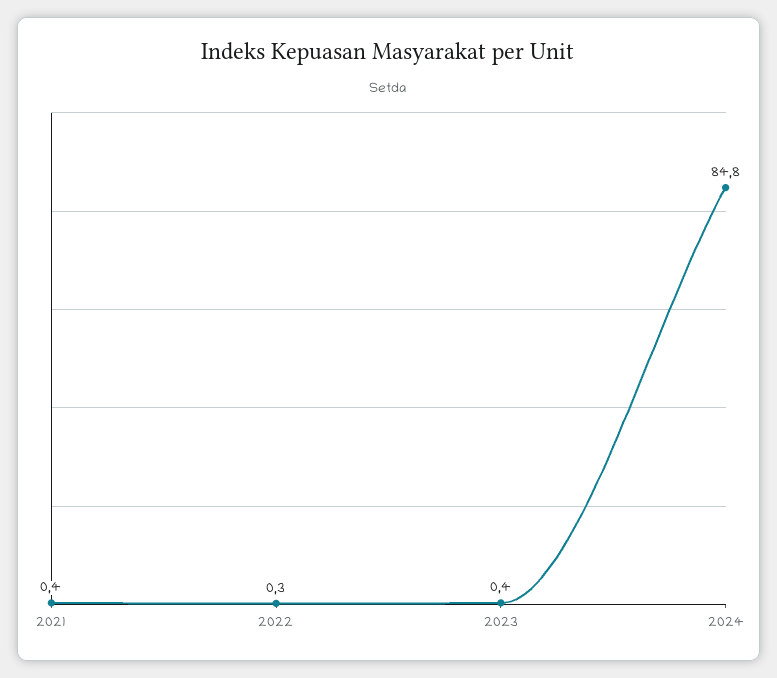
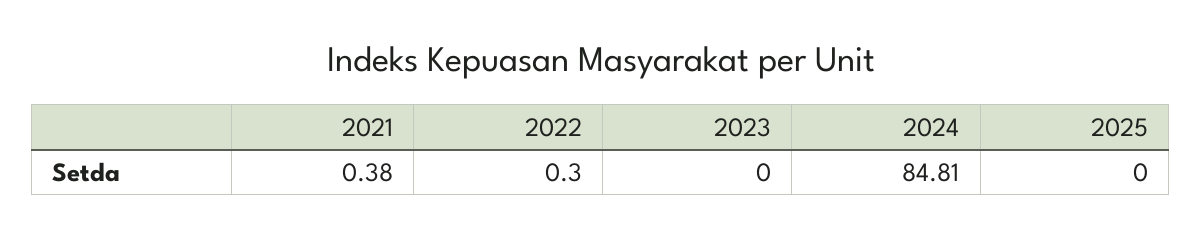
2023: 0.4 -> 0
2025: none -> 0

